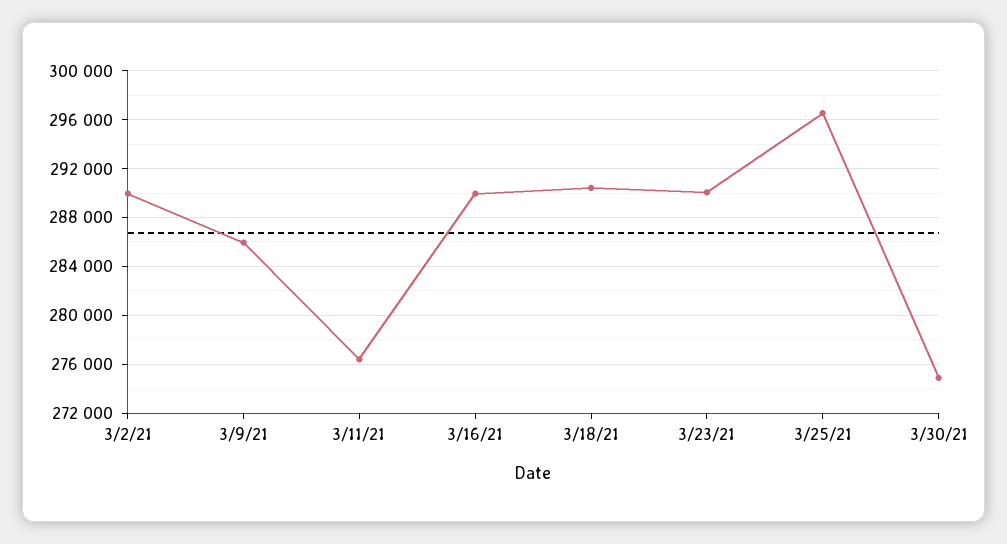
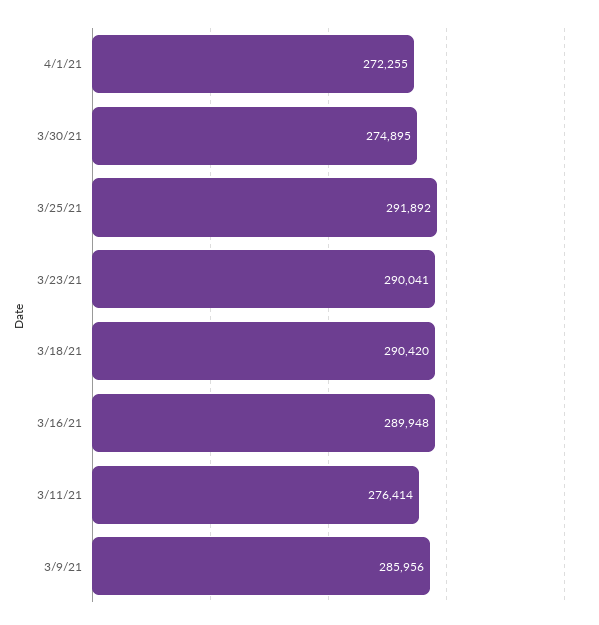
3/2/21: 290000 -> none
3/25/21: 296500 -> 291892
4/1/21: none -> 272255

